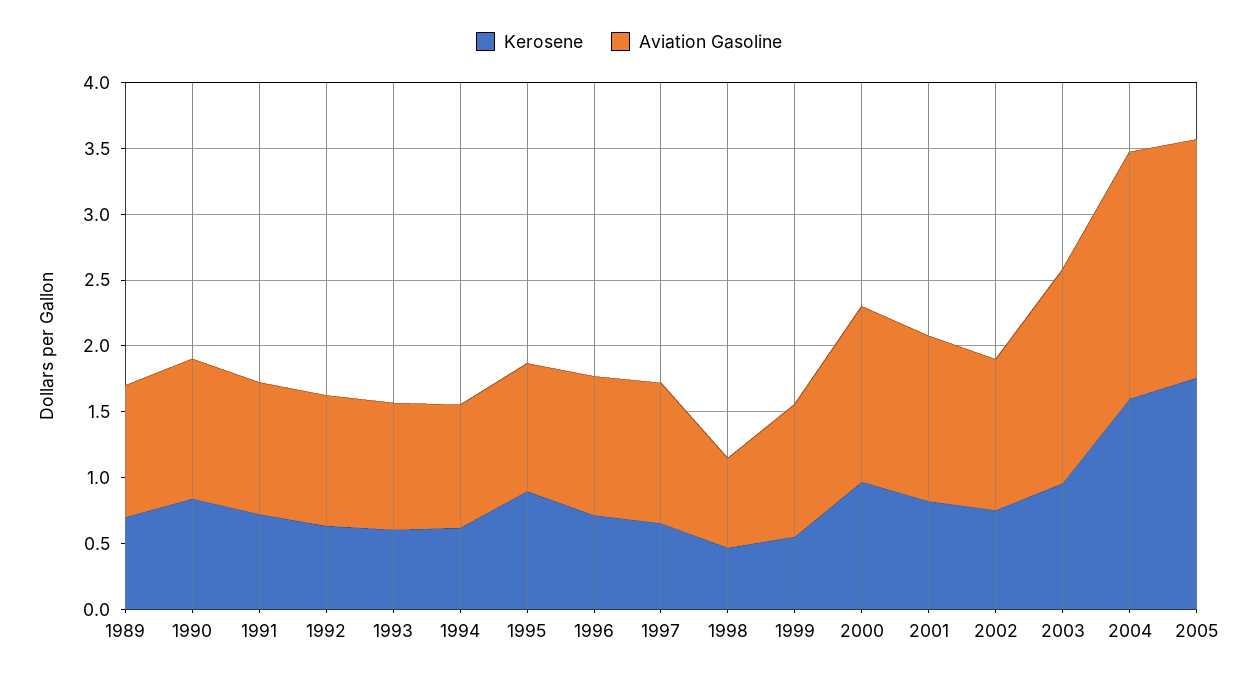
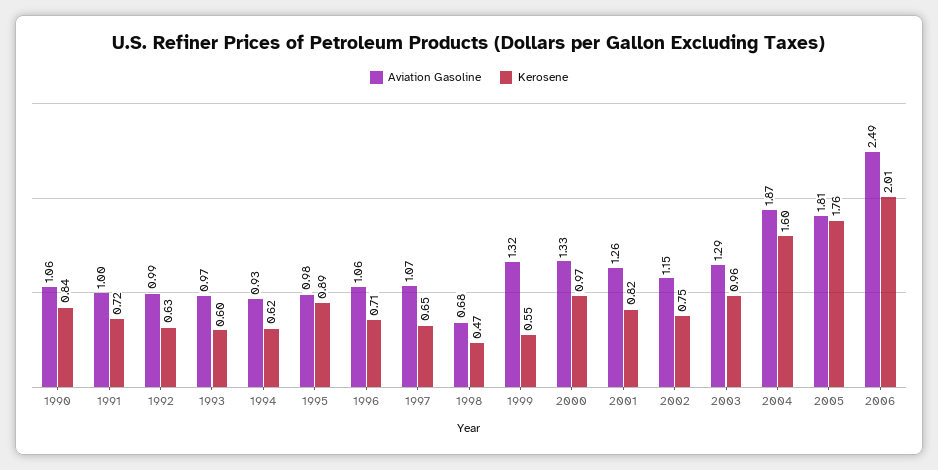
Kerosene, 1989: 0.7 -> none
Aviation Gasoline, 1989: 1 -> none
Aviation Gasoline, 1999: 1 -> 1.32
Aviation Gasoline, 2003: 1.6 -> 1.29
Aviation Gasoline, 2006: none -> 2.49
Kerosene, 2006: none -> 2.01

